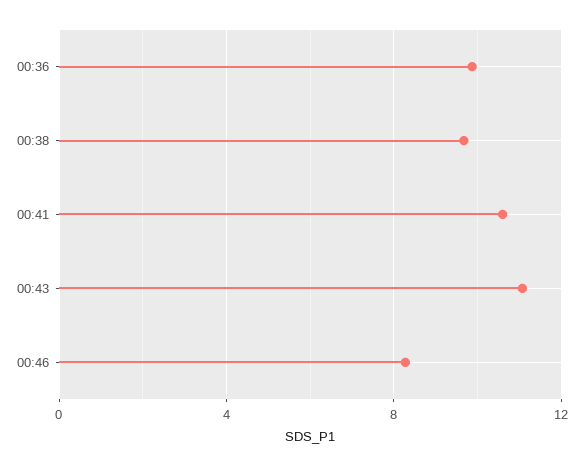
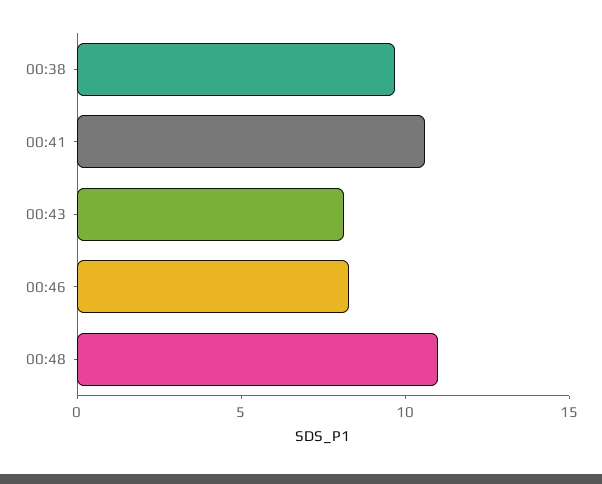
00:36: 10 -> none
00:43: 11 -> 8
00:48: none -> 11

